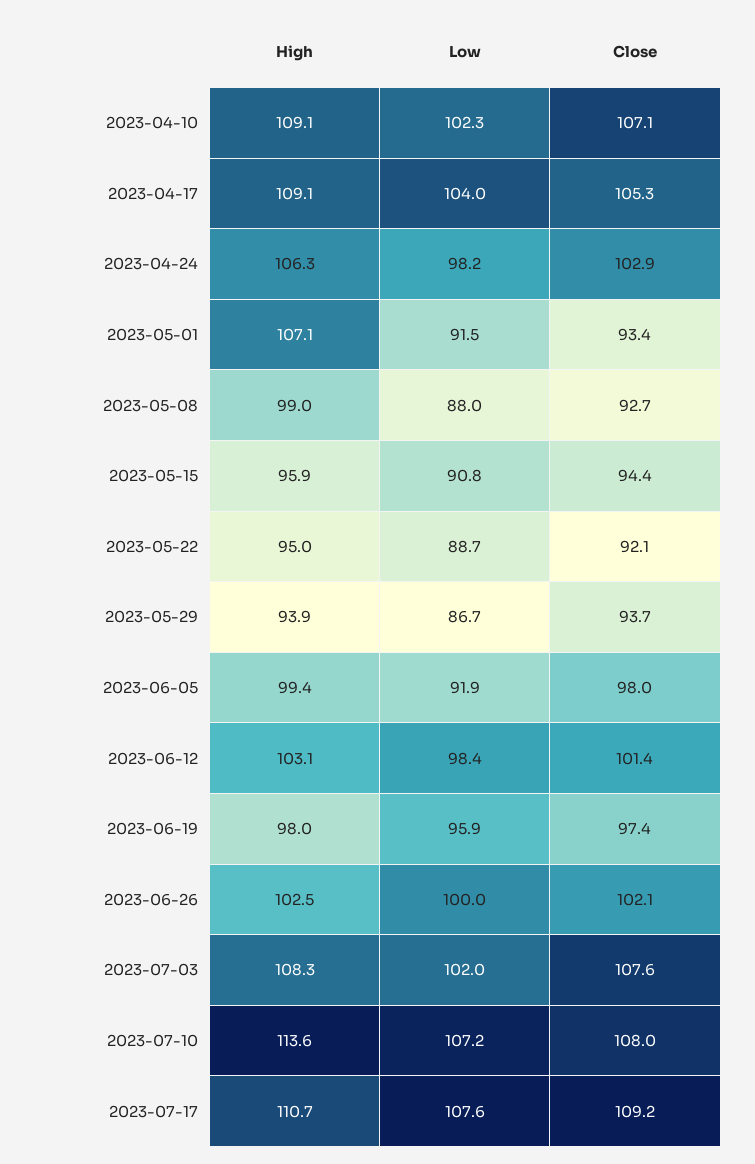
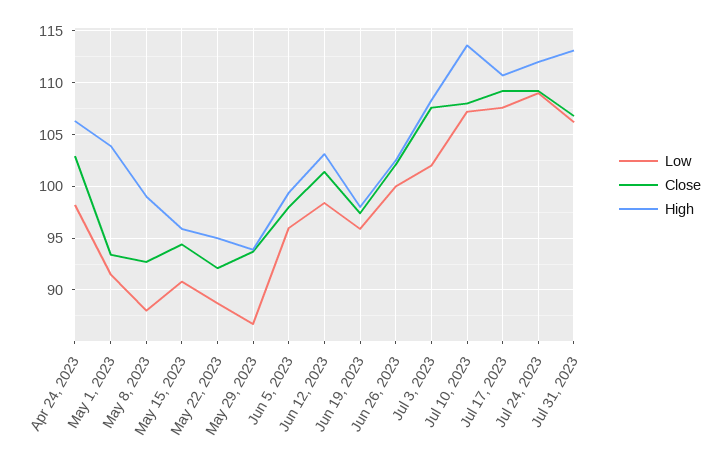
High, 2023-04-10: 109.1 -> none
Low, 2023-04-10: 102.3 -> none
Close, 2023-04-10: 107.1 -> none
High, 2023-04-17: 109.1 -> none
Low, 2023-04-17: 104 -> none
Close, 2023-04-17: 105.3 -> none
High, 2023-05-01: 107.1 -> 104
Low, 2023-06-05: 91.9 -> 96
Low, Jul 24, 2023: none -> 109
Close, Jul 24, 2023: none -> 109
High, Jul 24, 2023: none -> 112
Low, Jul 31, 2023: none -> 106
Close, Jul 31, 2023: none -> 107
High, Jul 31, 2023: none -> 113

